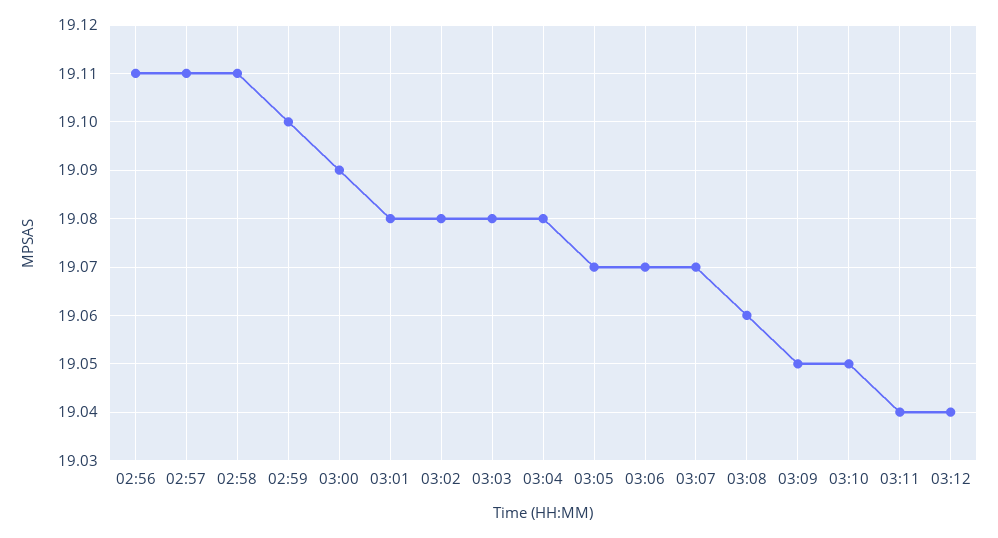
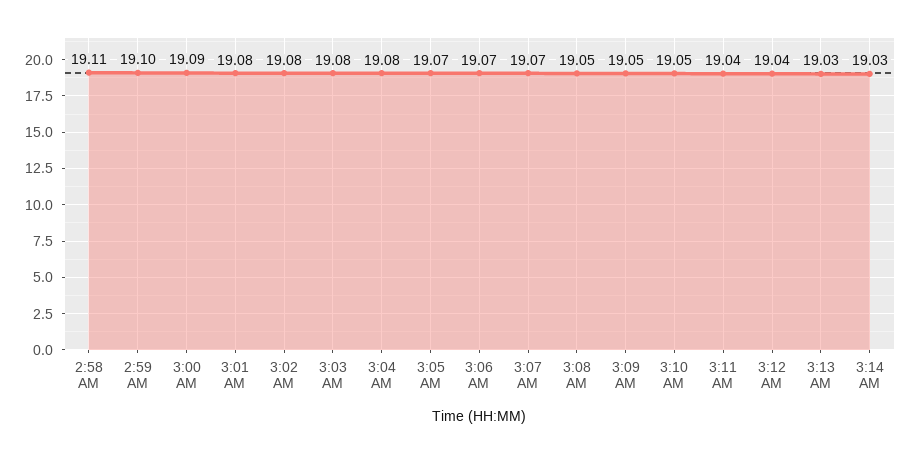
02:56: 19.11 -> none
02:57: 19.11 -> none
03:08: 19.06 -> 19.05
3:13 AM: none -> 19.03
3:14 AM: none -> 19.03

